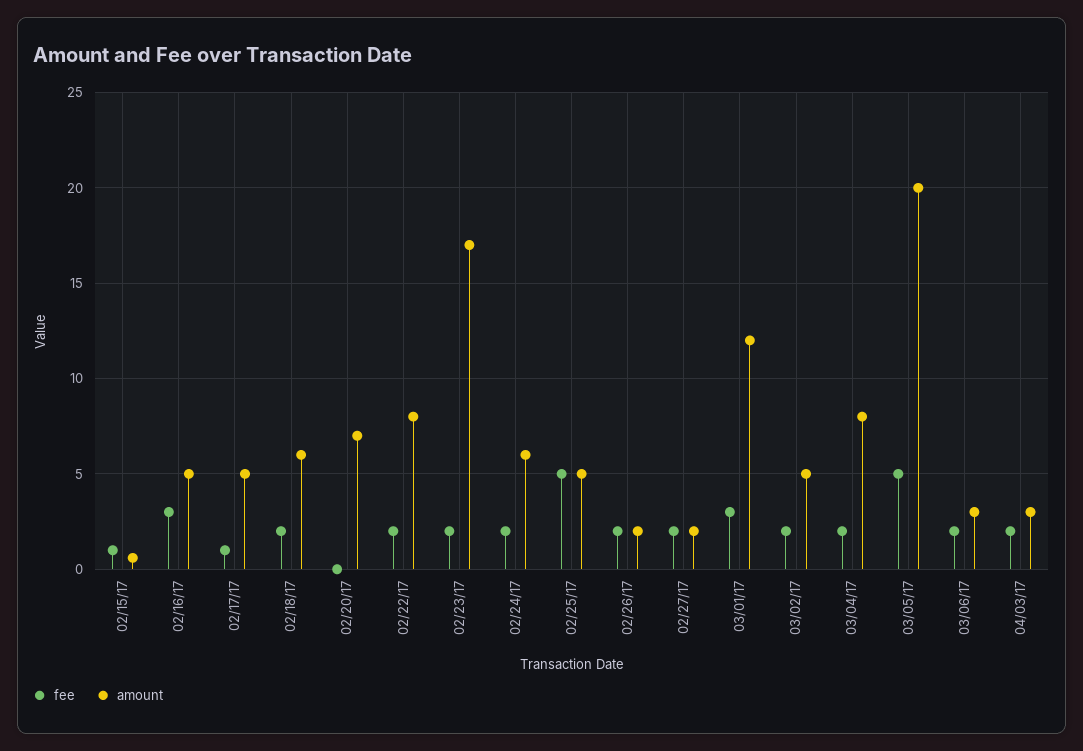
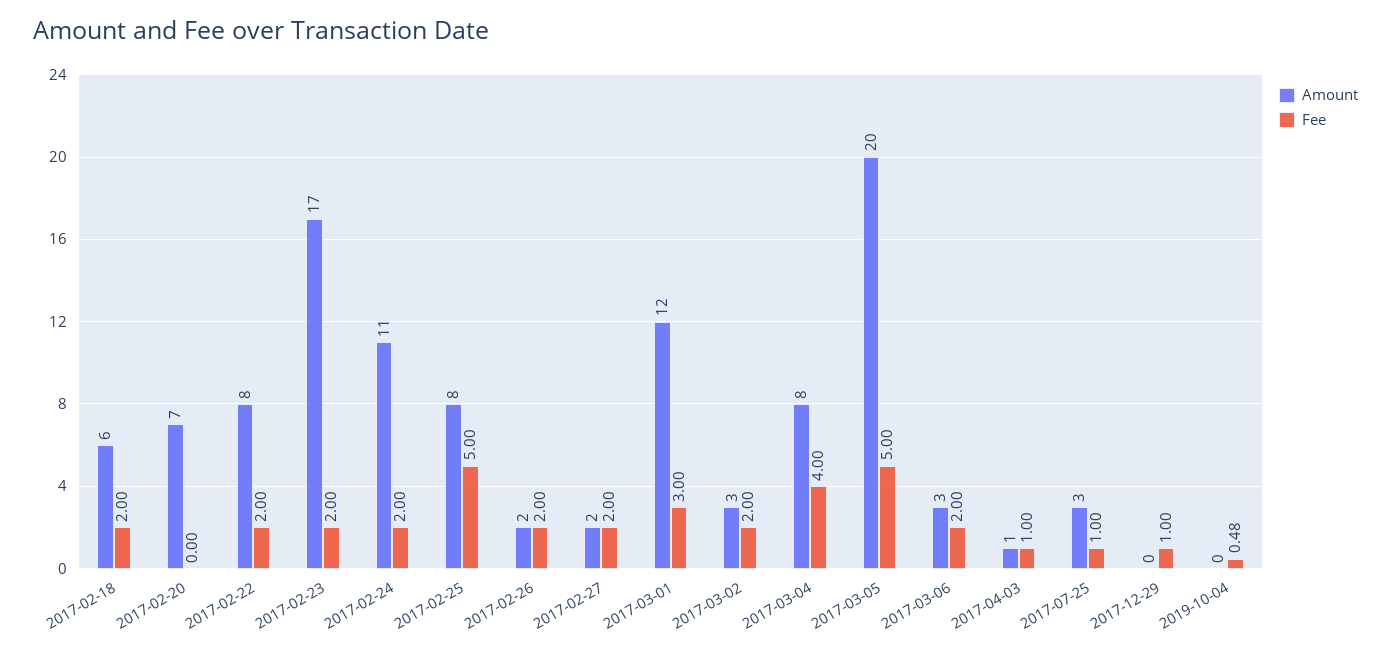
fee, 02/15/17: 1 -> none
amount, 02/15/17: 0.5 -> none
fee, 02/16/17: 3 -> none
amount, 02/16/17: 5 -> none
fee, 02/17/17: 1 -> none
amount, 02/17/17: 5 -> none
amount, 02/24/17: 6 -> 11
amount, 02/25/17: 5 -> 8
amount, 03/02/17: 5 -> 3
fee, 03/04/17: 2 -> 4
fee, 04/03/17: 2 -> 1
amount, 04/03/17: 3 -> 1
amount, 2017-07-25: none -> 3
fee, 2017-07-25: none -> 1
amount, 2017-12-29: none -> 0
fee, 2017-12-29: none -> 1
amount, 2019-10-04: none -> 0
fee, 2019-10-04: none -> 0.48

